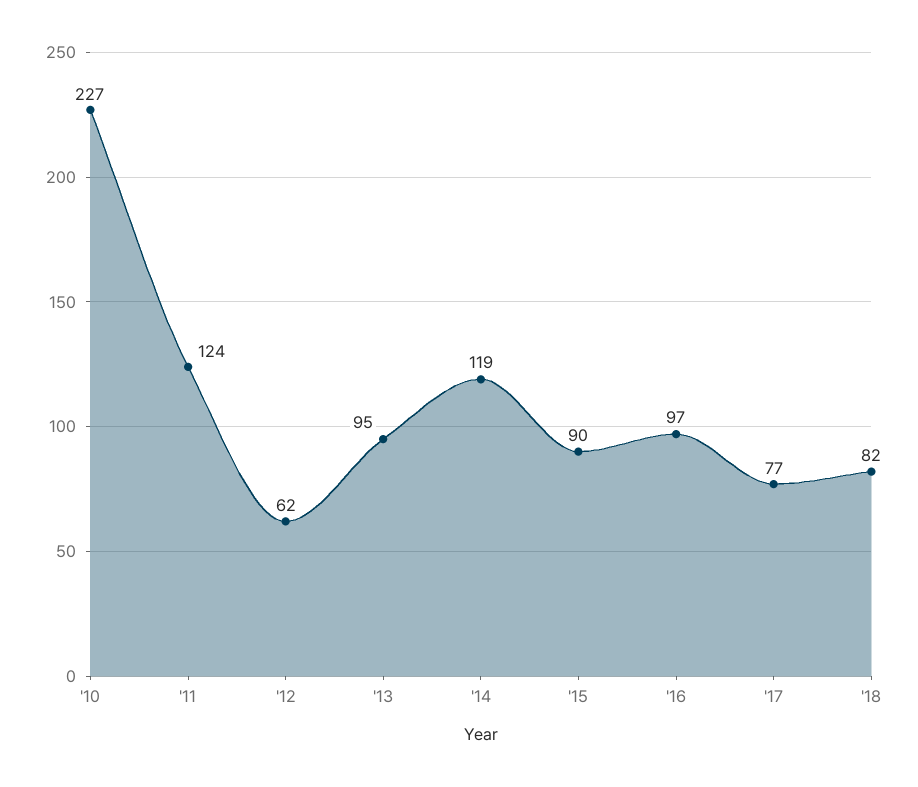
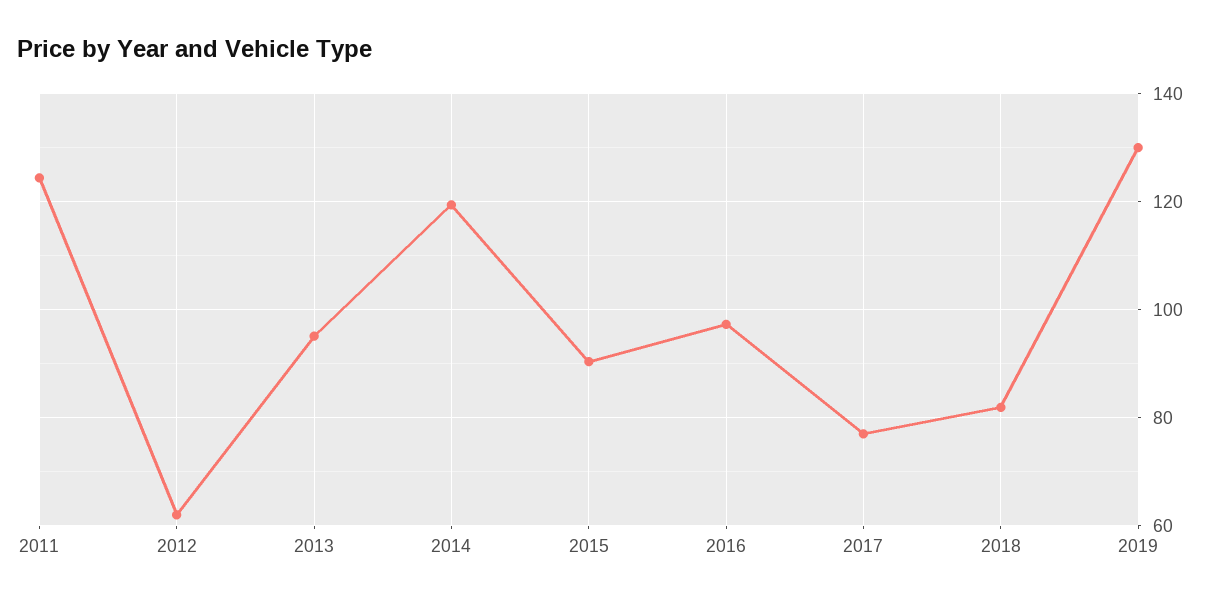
'10: 227 -> none
2019: none -> 130

